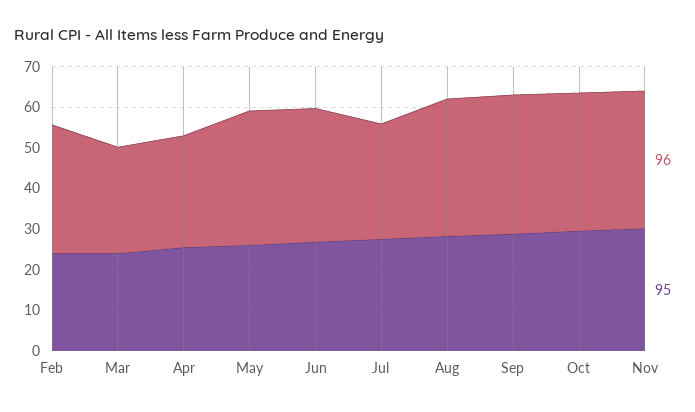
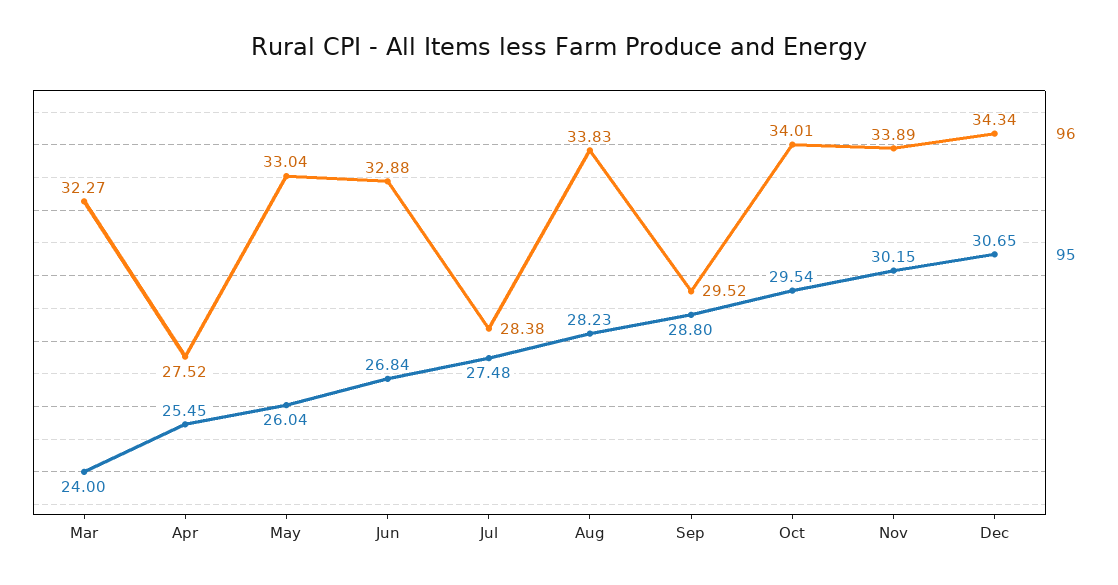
96, Feb: 32 -> none
95, Feb: 24 -> none
96, Mar: 26 -> 32.27
96, Sep: 34 -> 29.52
96, Dec: none -> 34.34
95, Dec: none -> 30.65

